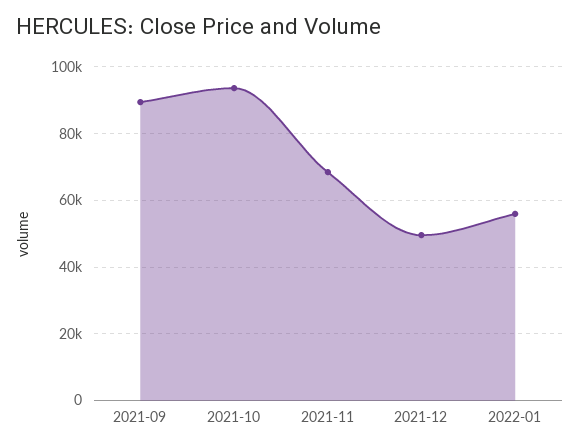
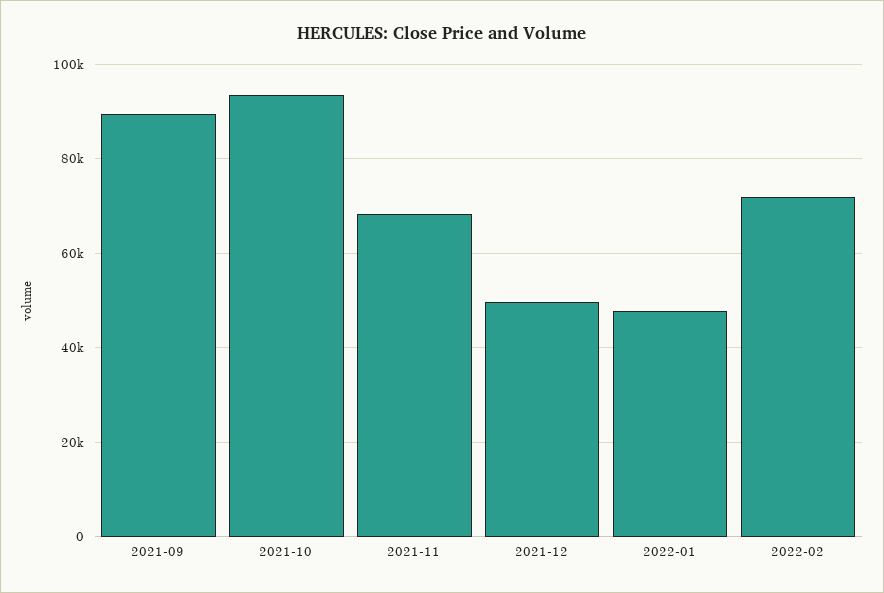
2022-01: 56000 -> 48000
2022-02: none -> 72000

